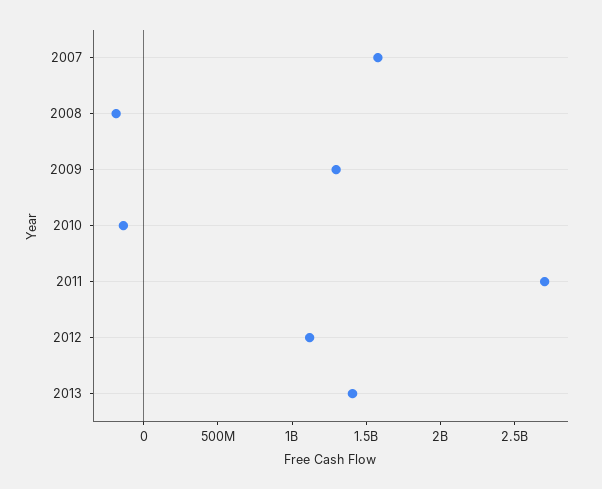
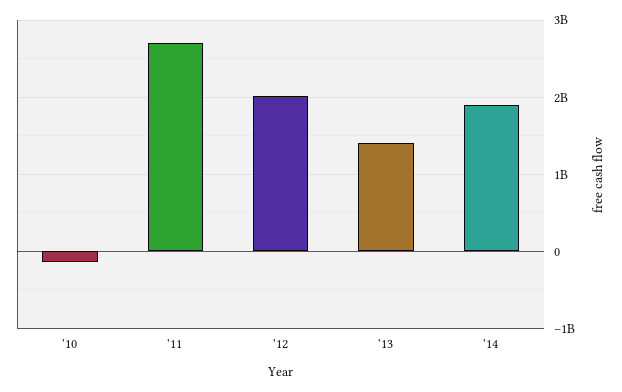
2007: 1600000000 -> none
2008: -200000000 -> none
2009: 1300000000 -> none
2012: 1100000000 -> 2000000000
'14: none -> 1900000000

